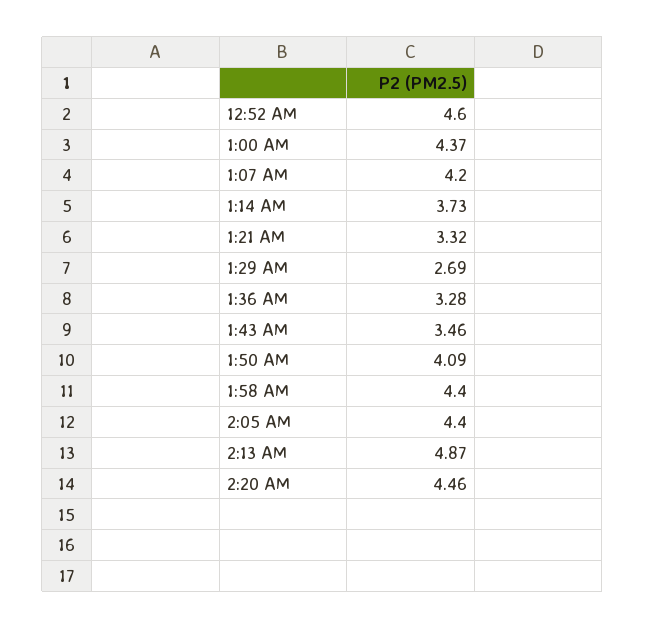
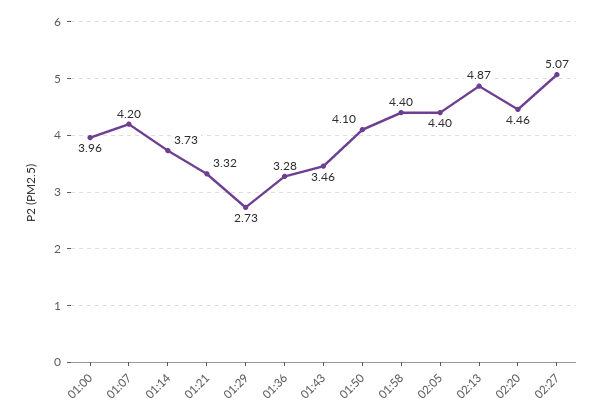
12:52 AM: 4.6 -> none
1:00 AM: 4.37 -> 3.96
1:29 AM: 2.69 -> 2.73
1:50 AM: 4.09 -> 4.1
02:27: none -> 5.07

